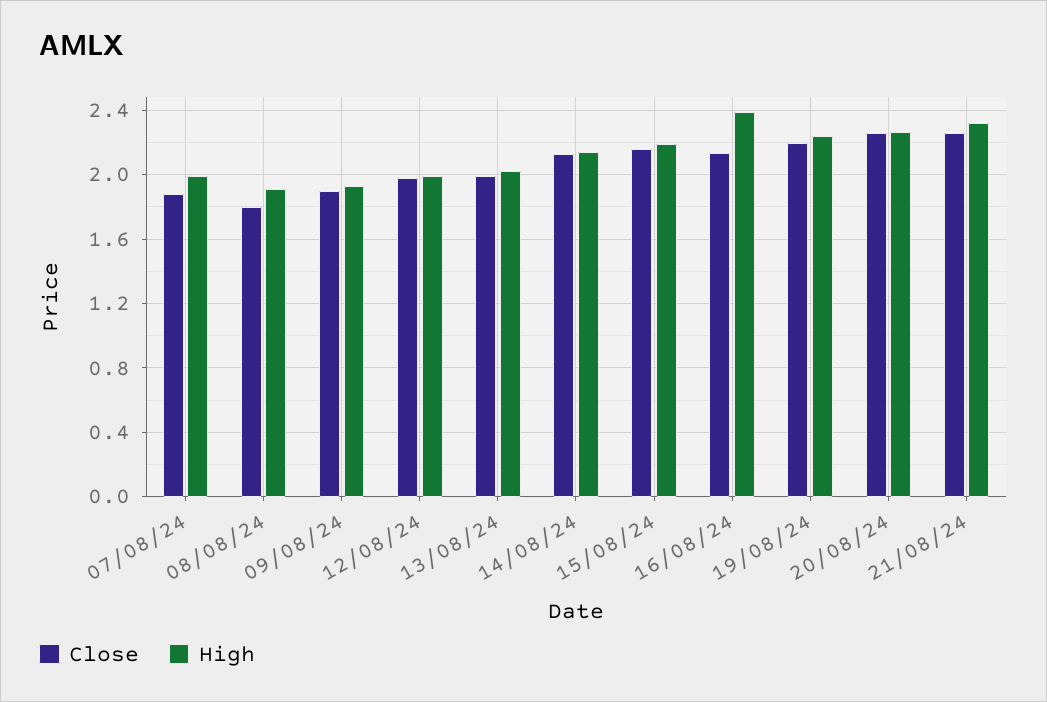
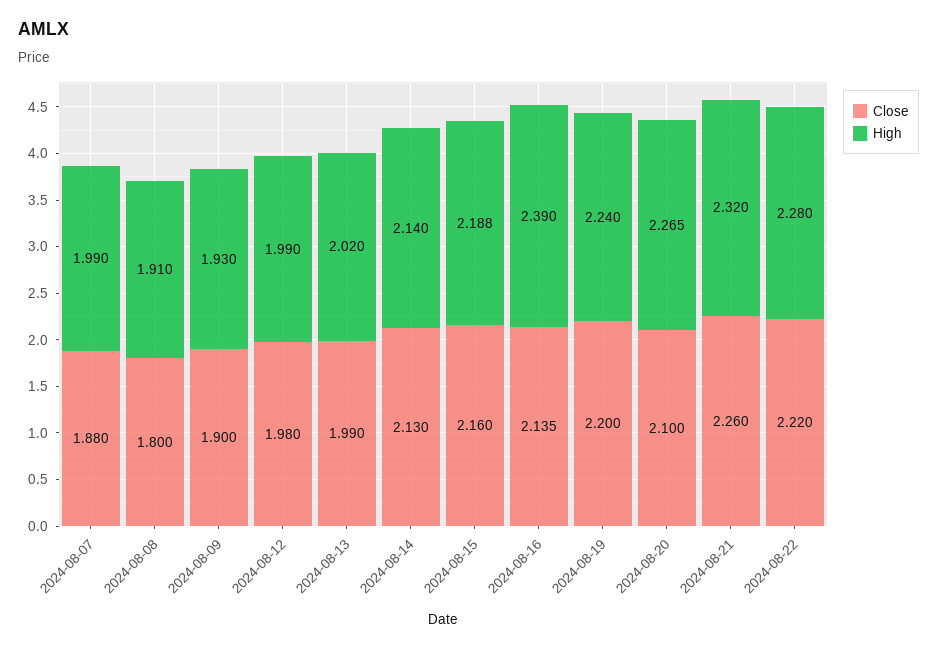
Close, 20/08/24: 2.25 -> 2.1
Close, 2024-08-22: none -> 2.22
High, 2024-08-22: none -> 2.28

